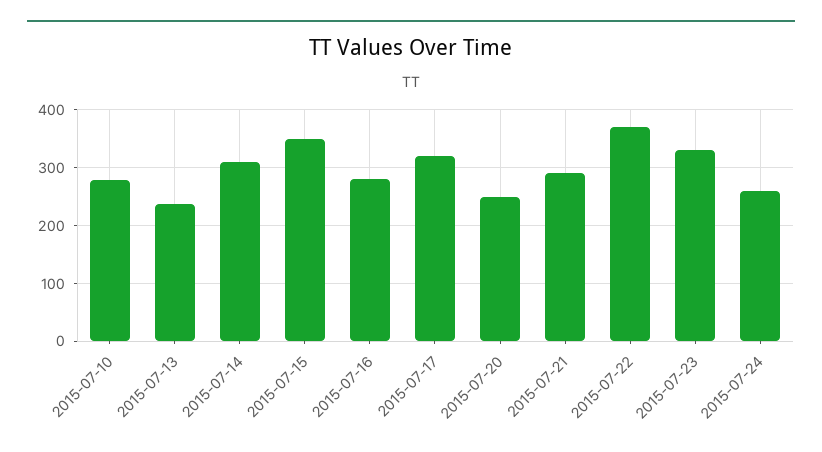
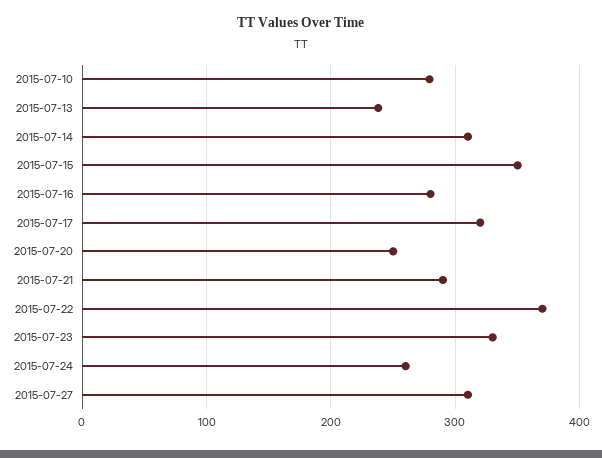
2015-07-27: none -> 310

